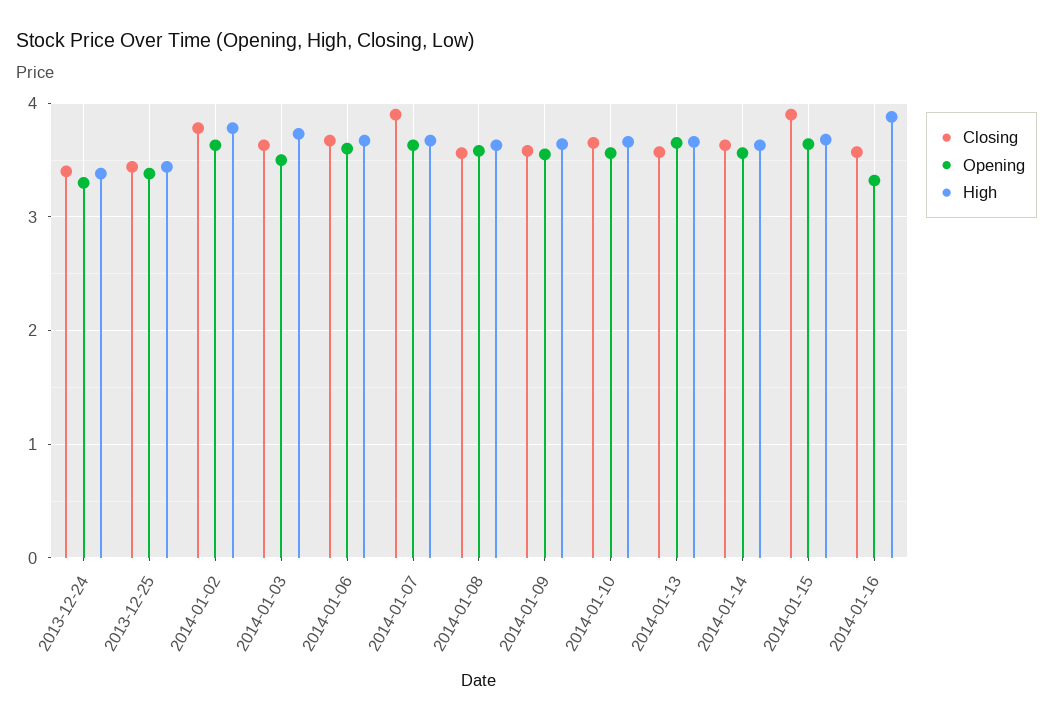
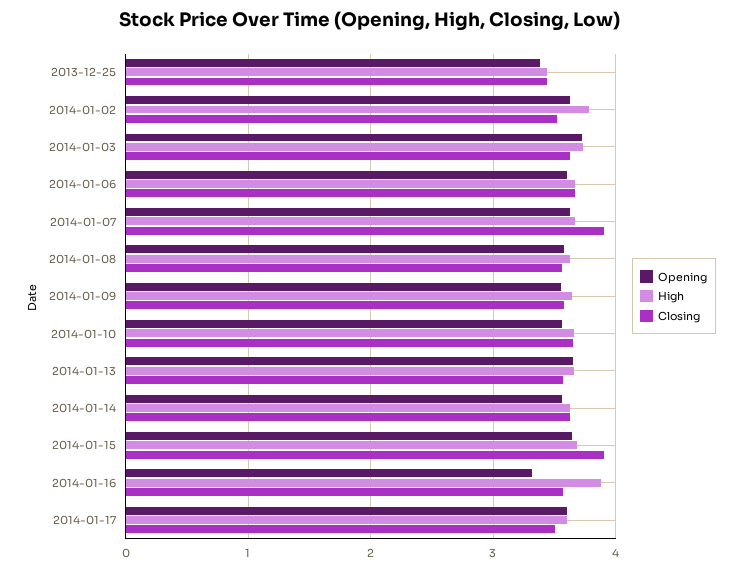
Closing, 2013-12-24: 3.4 -> none
Opening, 2013-12-24: 3.3 -> none
High, 2013-12-24: 3.4 -> none
Closing, 2014-01-02: 3.8 -> 3.5
Opening, 2014-01-03: 3.5 -> 3.7
Opening, 2014-01-17: none -> 3.6
High, 2014-01-17: none -> 3.6
Closing, 2014-01-17: none -> 3.5

